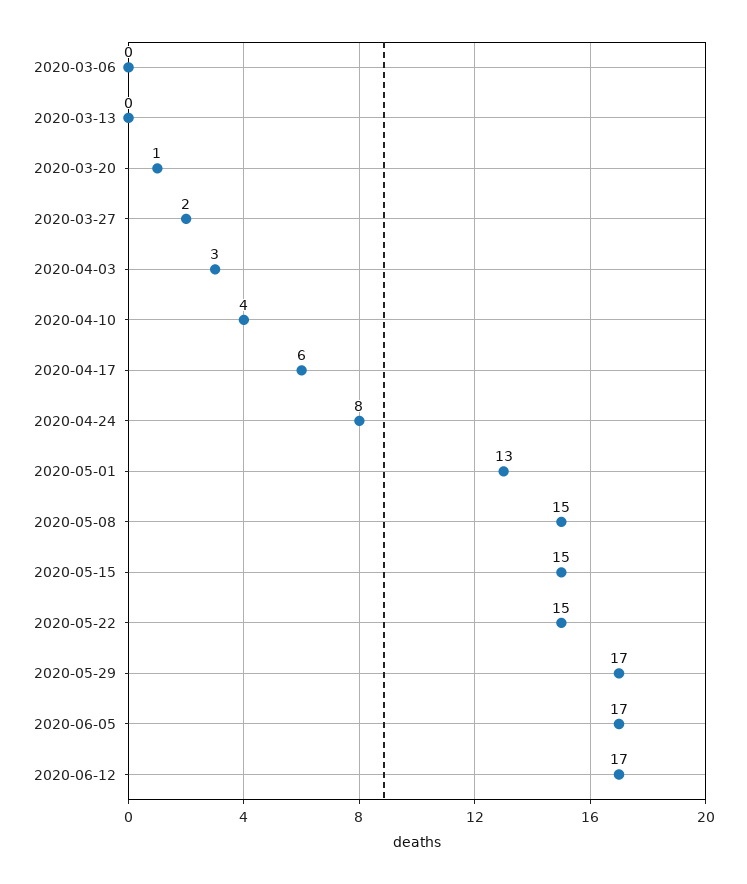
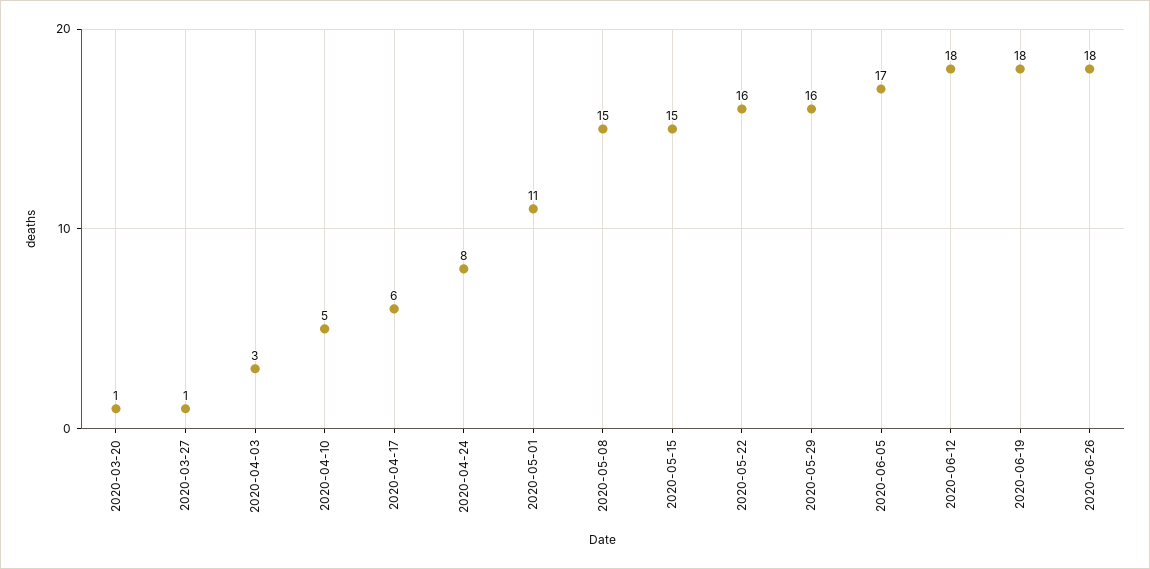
2020-03-06: 0 -> none
2020-03-13: 0 -> none
2020-03-27: 2 -> 1
2020-04-10: 4 -> 5
2020-05-01: 13 -> 11
2020-05-22: 15 -> 16
2020-05-29: 17 -> 16
2020-06-12: 17 -> 18
2020-06-19: none -> 18
2020-06-26: none -> 18

